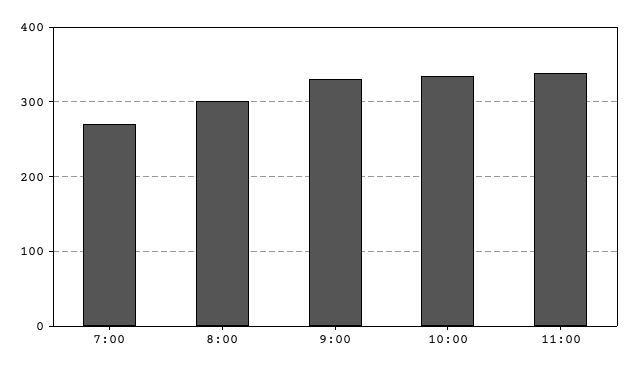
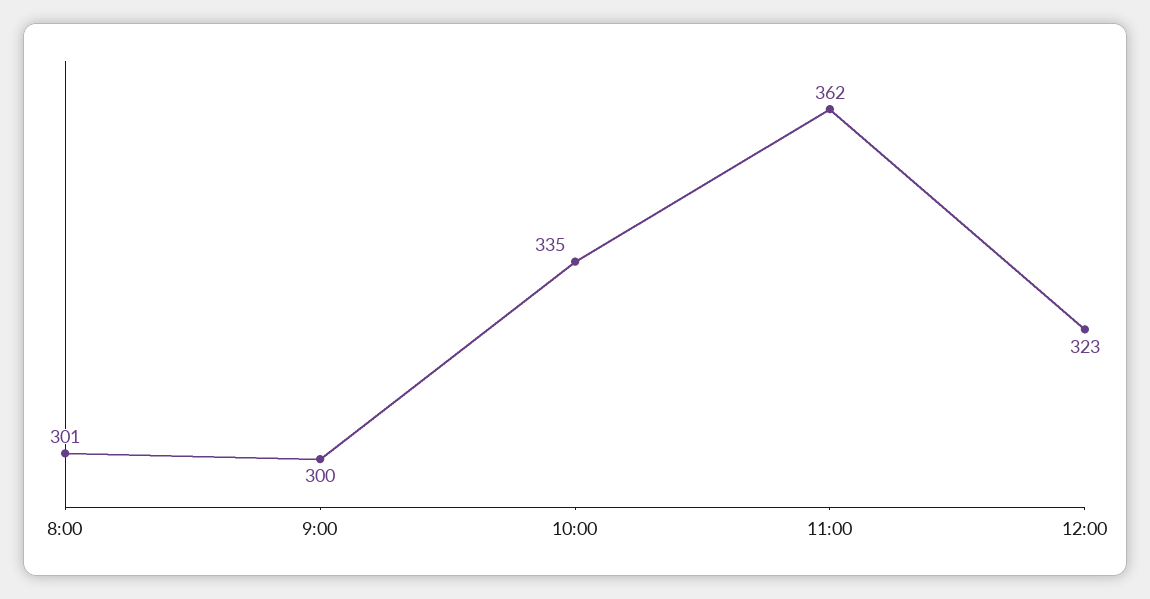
7:00: 270 -> none
9:00: 330 -> 300
11:00: 340 -> 362
12:00: none -> 323

